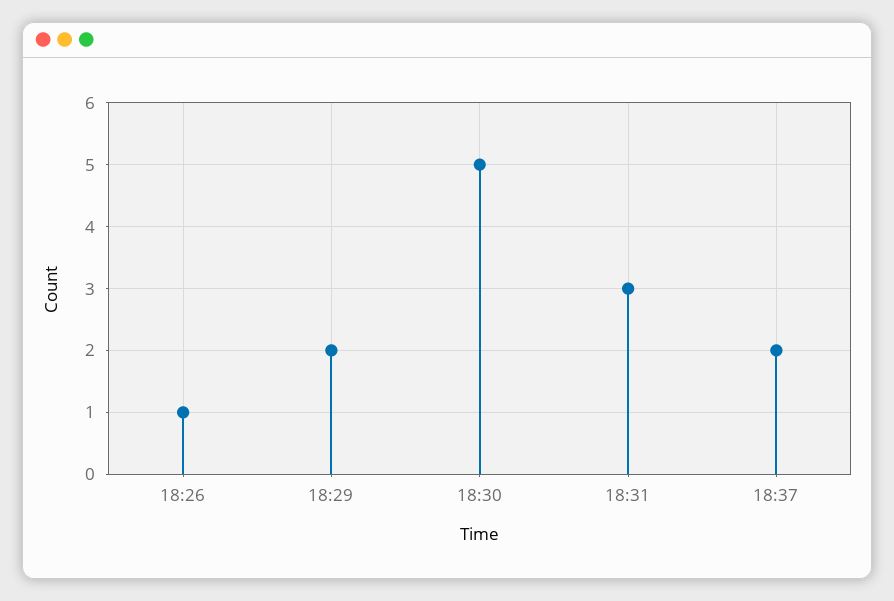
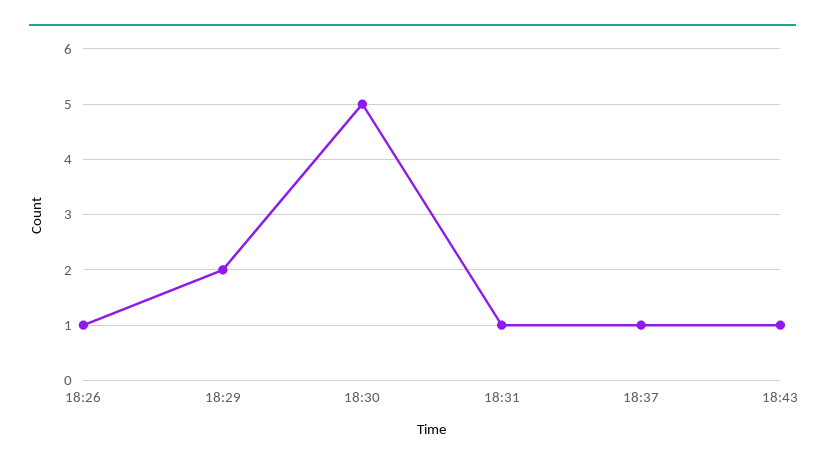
18:31: 3 -> 1
18:37: 2 -> 1
18:43: none -> 1

